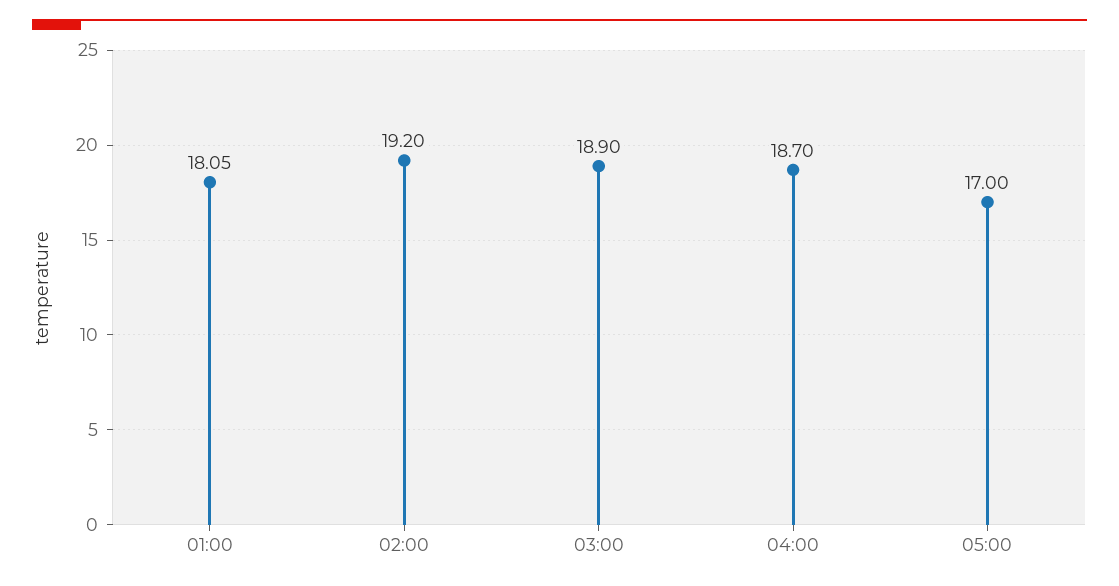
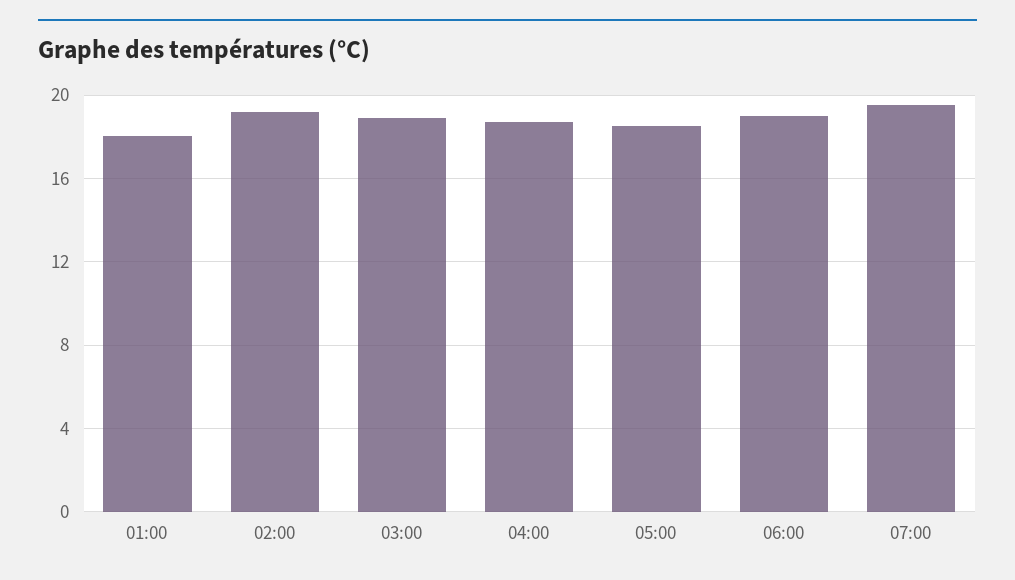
05:00: 17 -> 18.5
06:00: none -> 19
07:00: none -> 19.5

